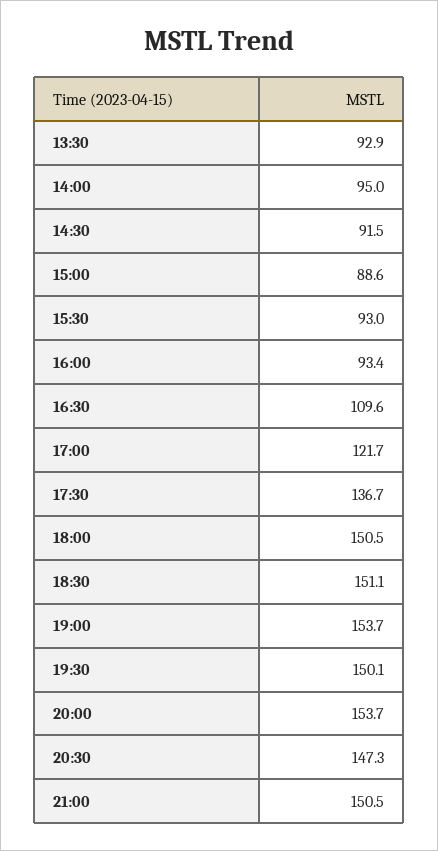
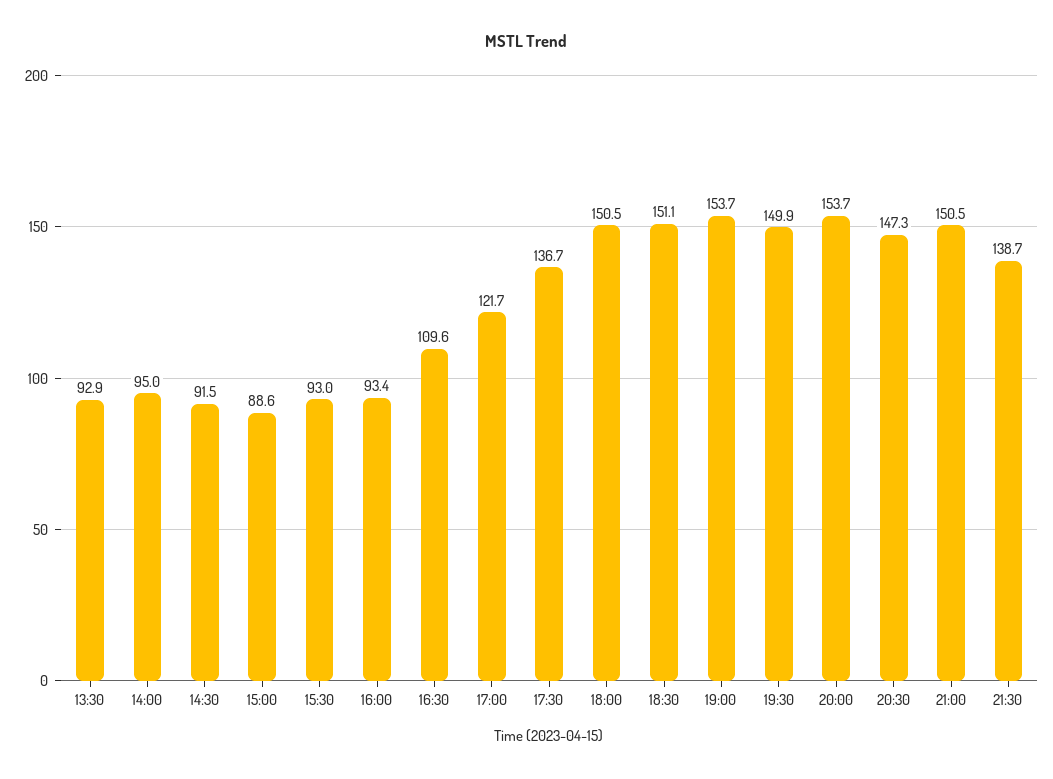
19:30: 150.1 -> 149.9
21:30: none -> 138.7

